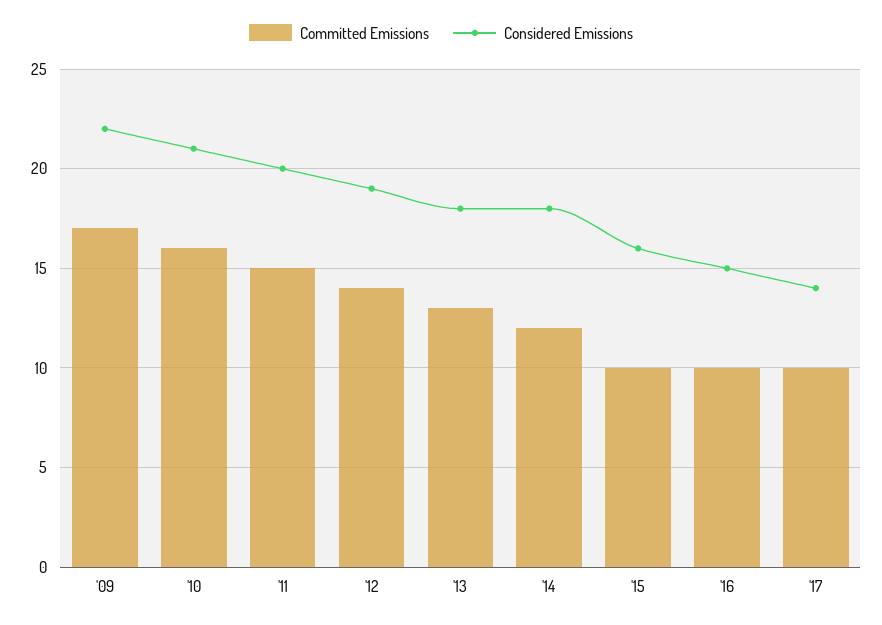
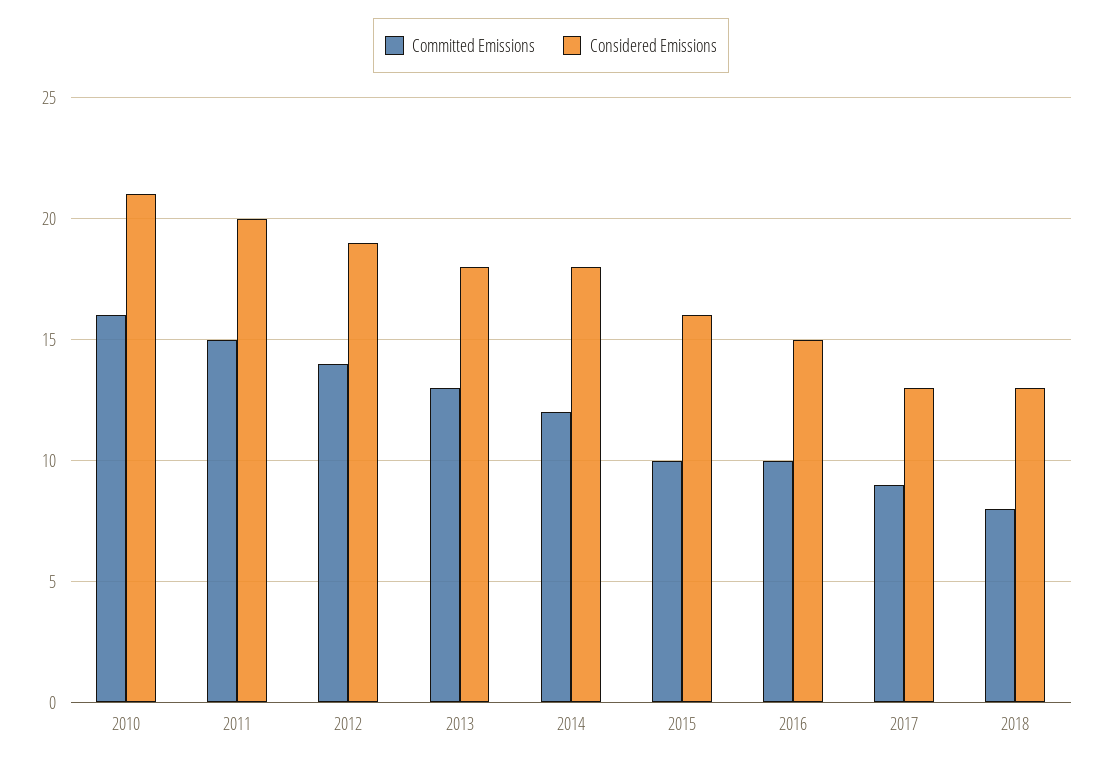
Committed Emissions, '09: 17 -> none
Considered Emissions, '09: 22 -> none
Committed Emissions, '17: 10 -> 9
Considered Emissions, '17: 14 -> 13
Committed Emissions, 2018: none -> 8
Considered Emissions, 2018: none -> 13

